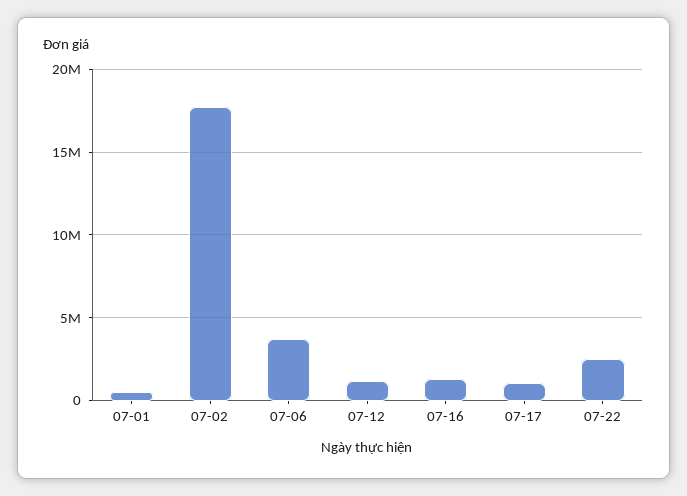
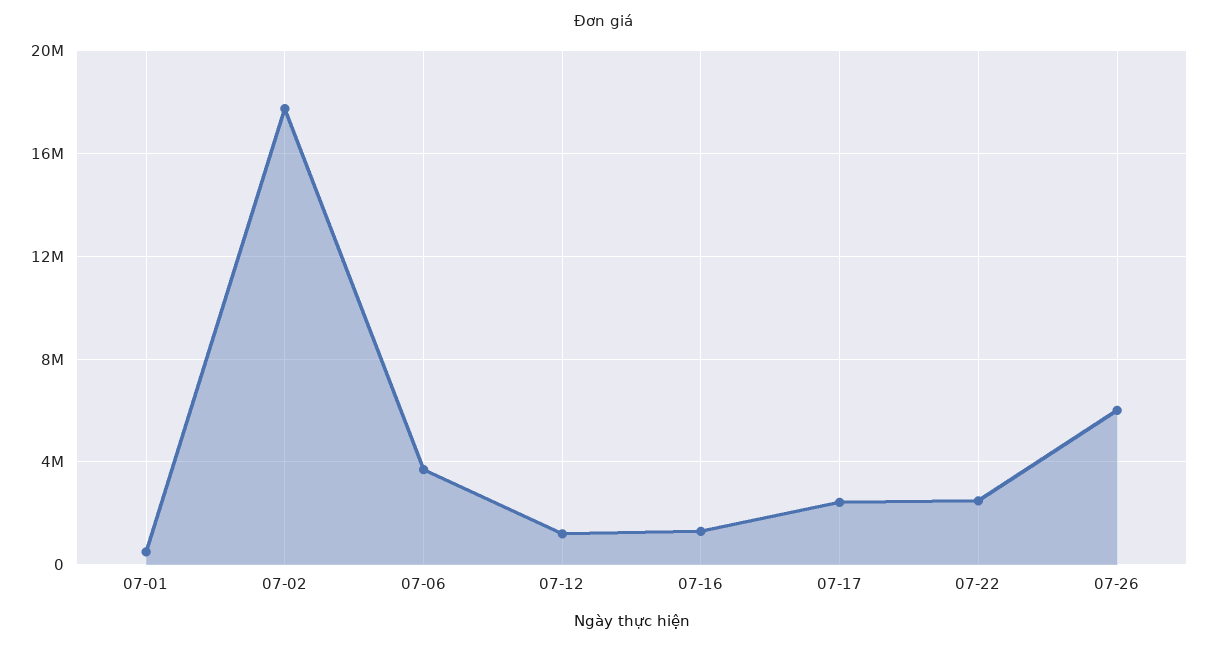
07-17: 1000000 -> 2500000
07-26: none -> 6000000

